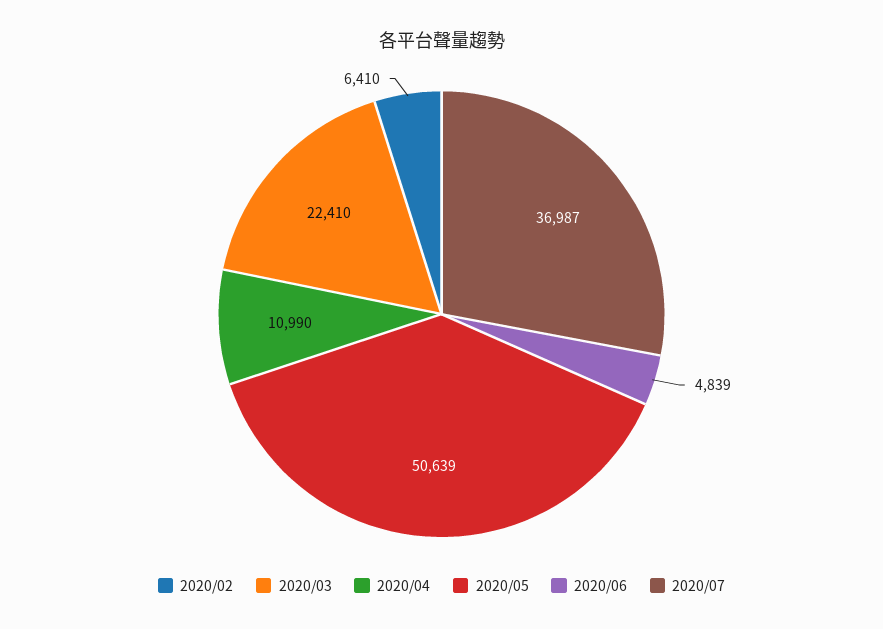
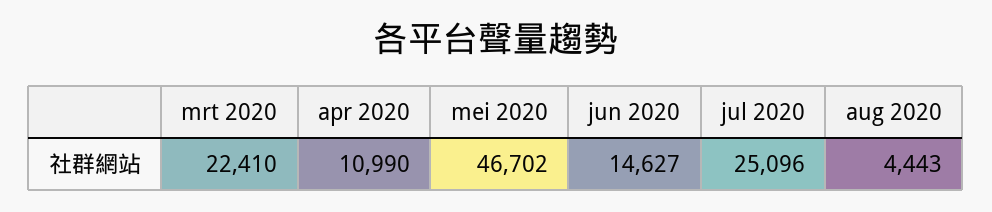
2020/02: 6410 -> none
2020/05: 50639 -> 46702
2020/06: 4839 -> 14627
2020/07: 36987 -> 25096
aug 2020: none -> 4443

